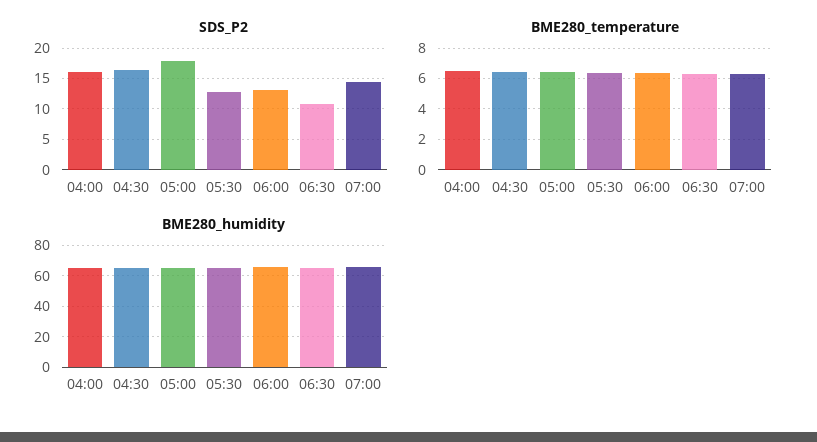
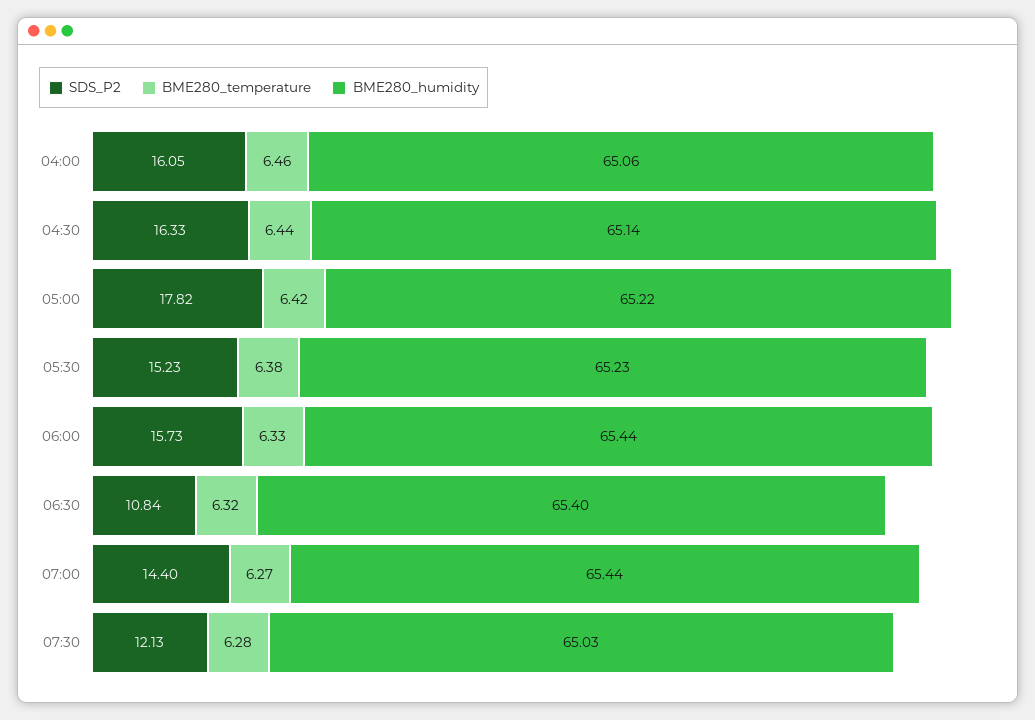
SDS_P2, 05:30: 13 -> 15.23
SDS_P2, 06:00: 13 -> 15.73
SDS_P2, 07:30: none -> 12.13
BME280_temperature, 07:30: none -> 6.28
BME280_humidity, 07:30: none -> 65.03

